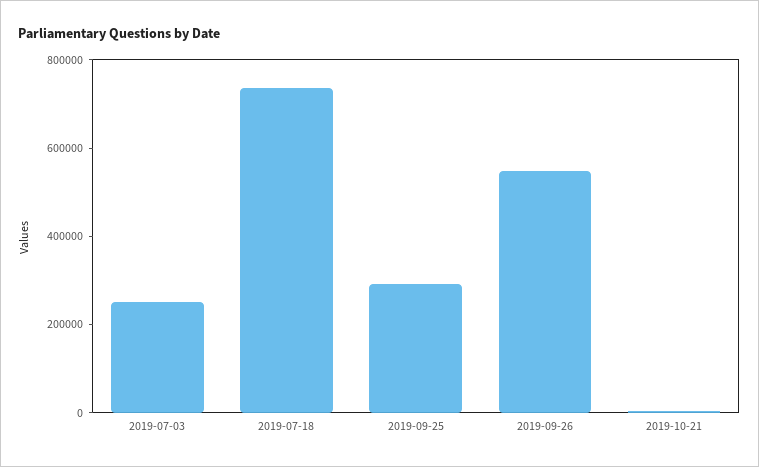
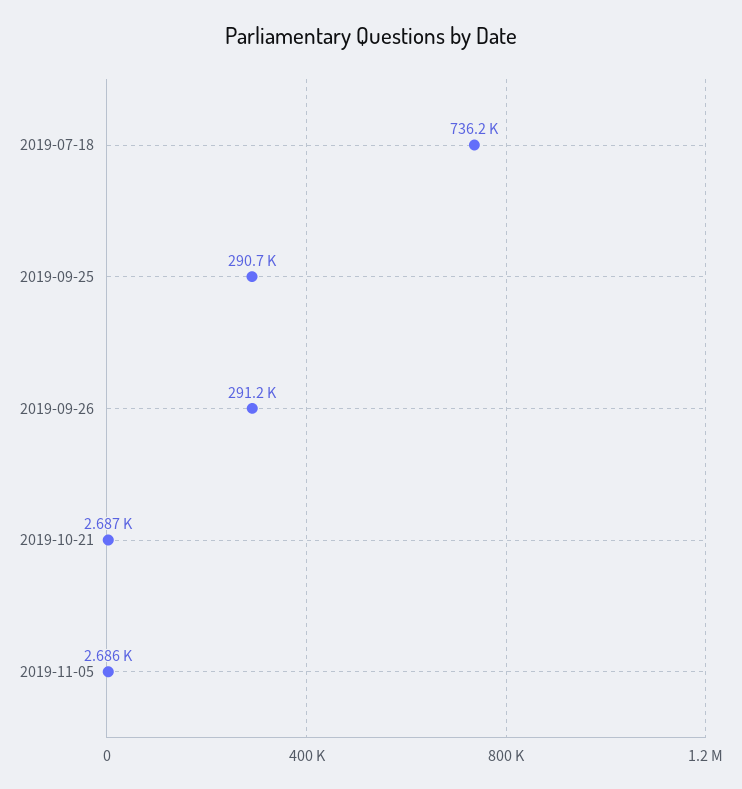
2019-07-03: 250000 -> none
2019-09-26: 550000 -> 291200
2019-11-05: none -> 2686

